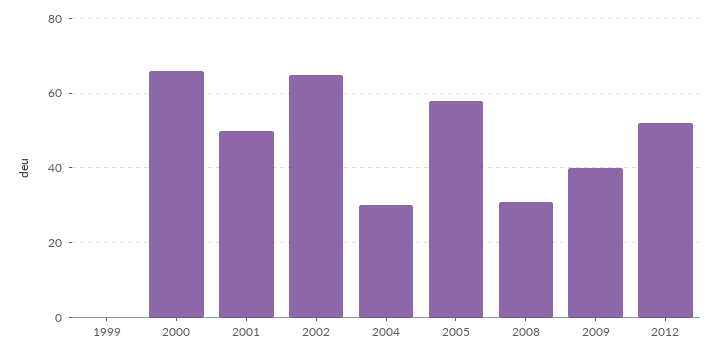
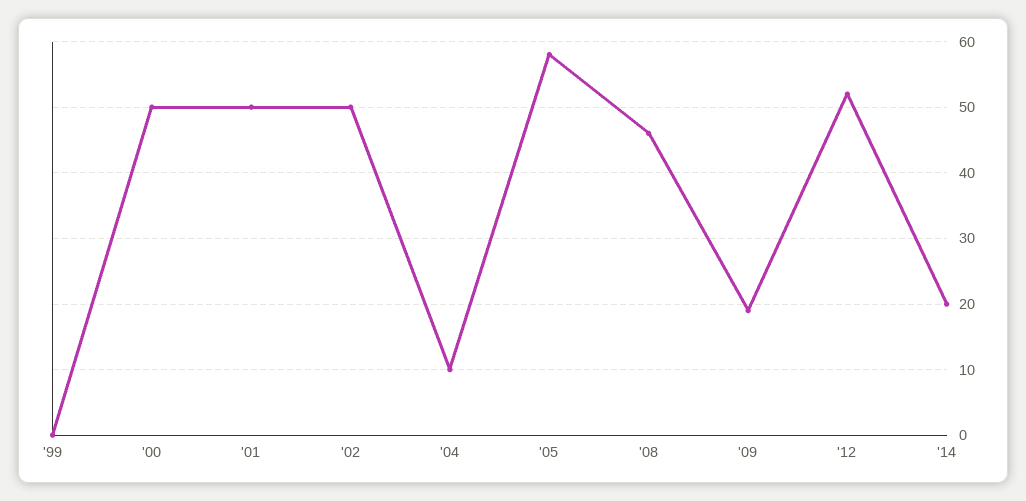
2000: 65 -> 50
2002: 65 -> 50
2004: 30 -> 10
2008: 30 -> 46
2009: 40 -> 19
'14: none -> 20

